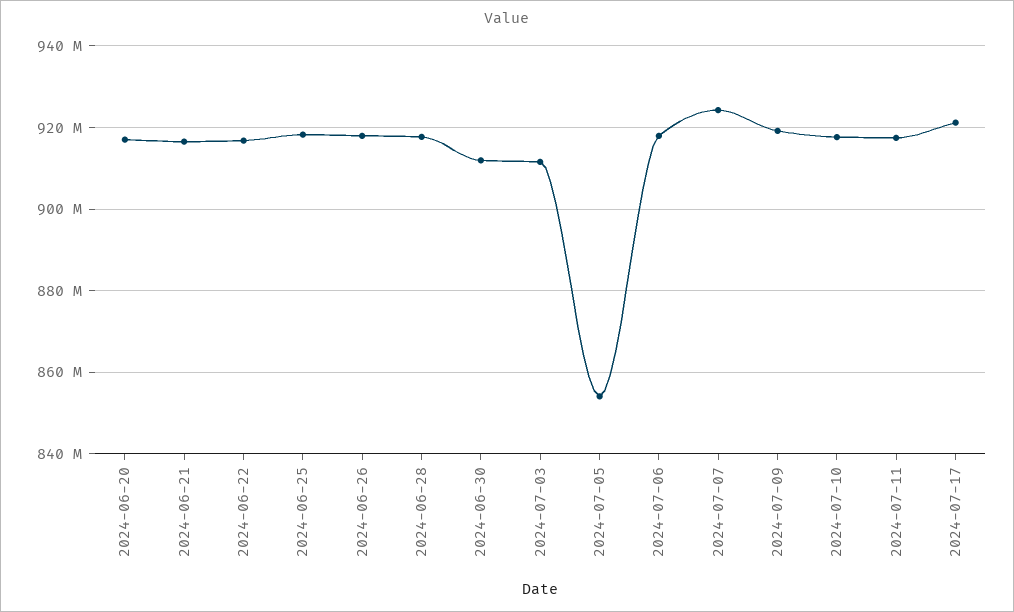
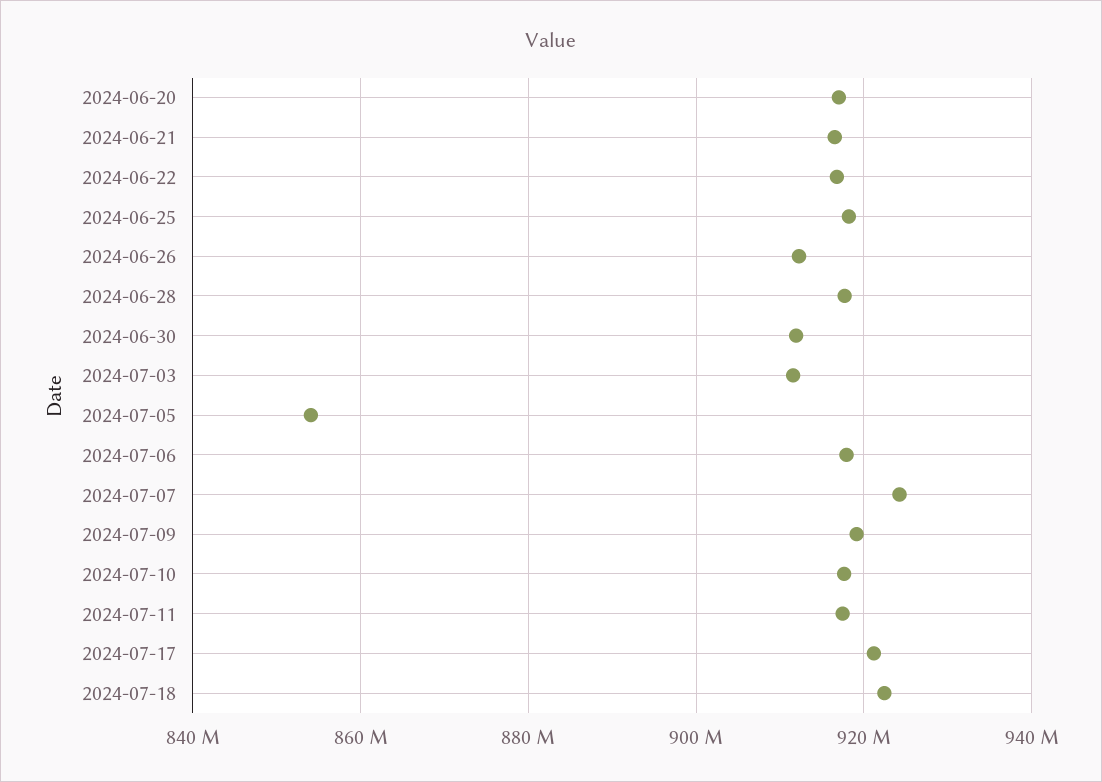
2024-06-26: 918000000 -> 912000000
2024-07-18: none -> 922000000

